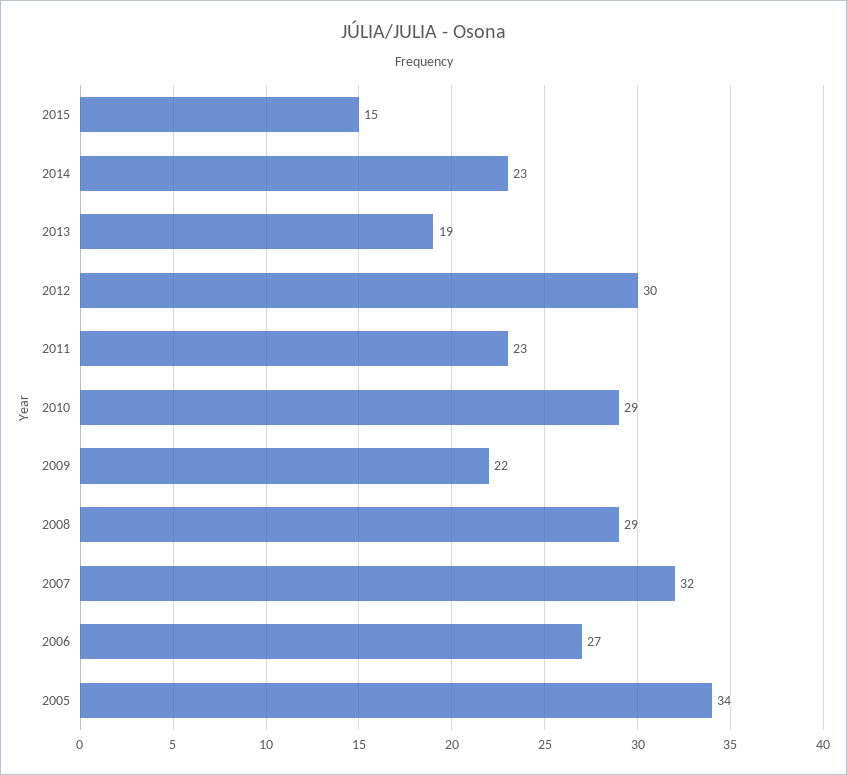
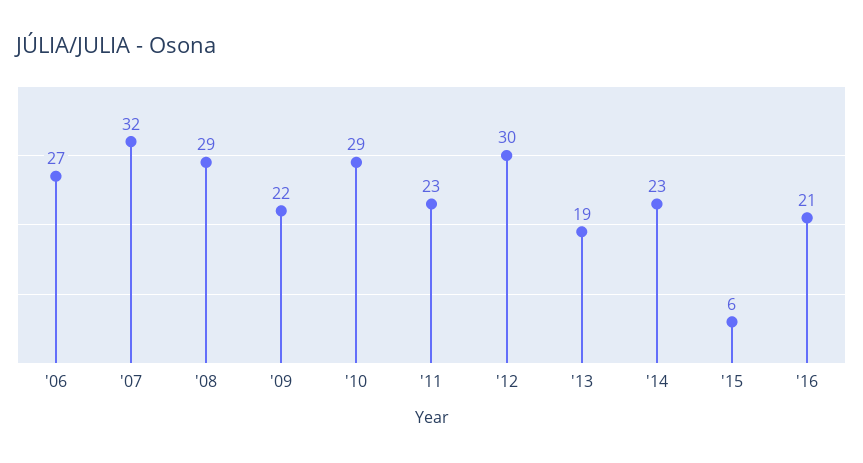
2015: 15 -> 6
2005: 34 -> none
'16: none -> 21

